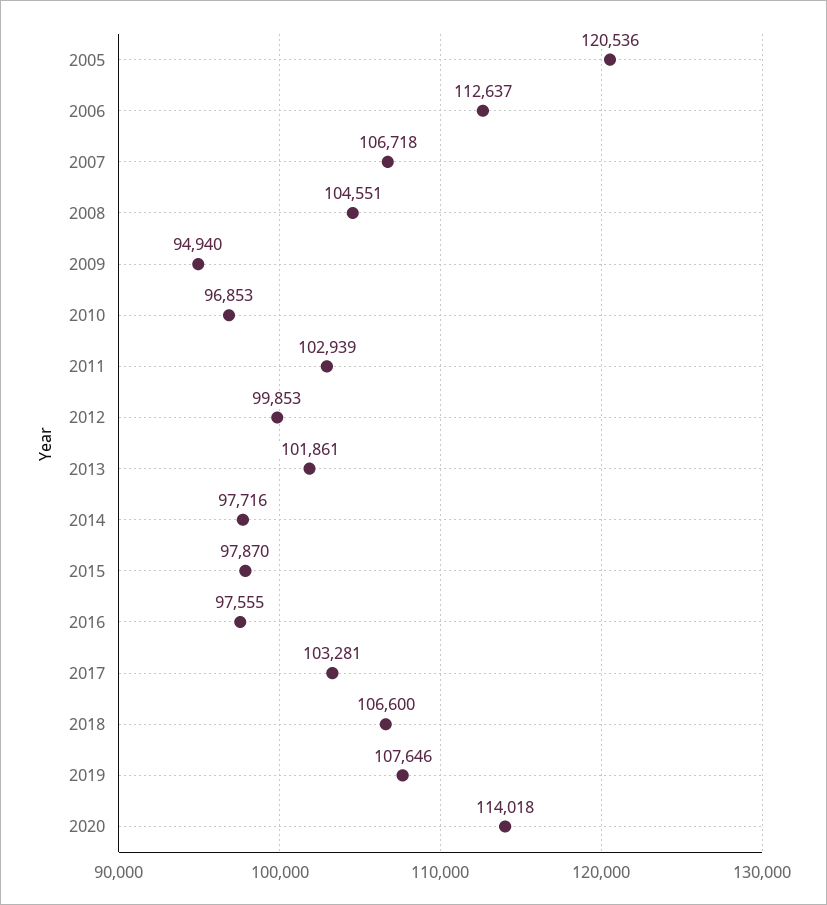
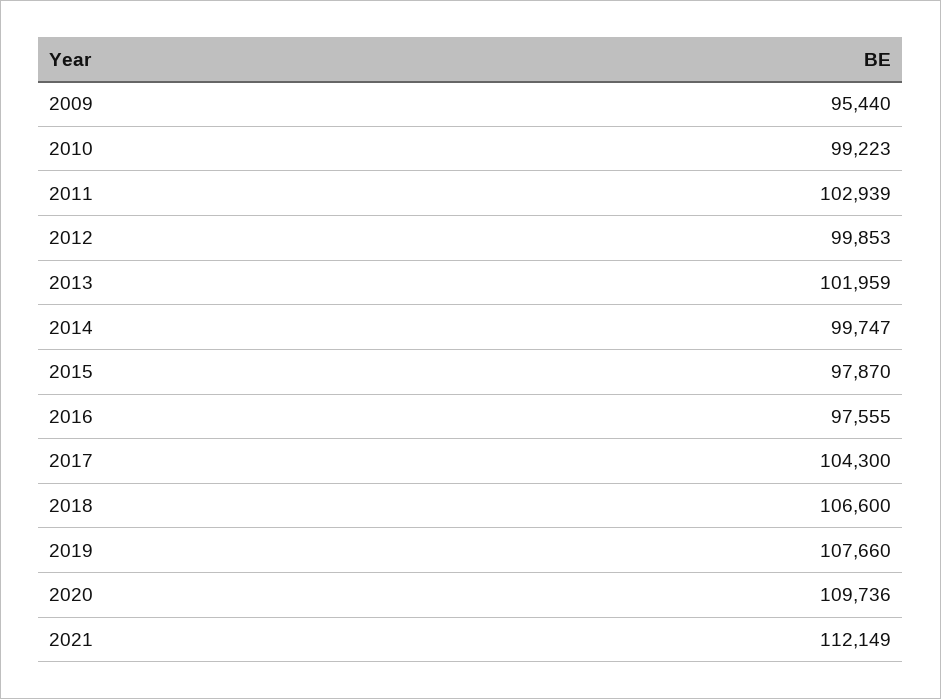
2005: 120536 -> none
2006: 112637 -> none
2007: 106718 -> none
2008: 104551 -> none
2009: 94940 -> 95440
2010: 96853 -> 99223
2013: 101861 -> 101959
2014: 97716 -> 99747
2017: 103281 -> 104300
2019: 107646 -> 107660
2020: 114018 -> 109736
2021: none -> 112149

